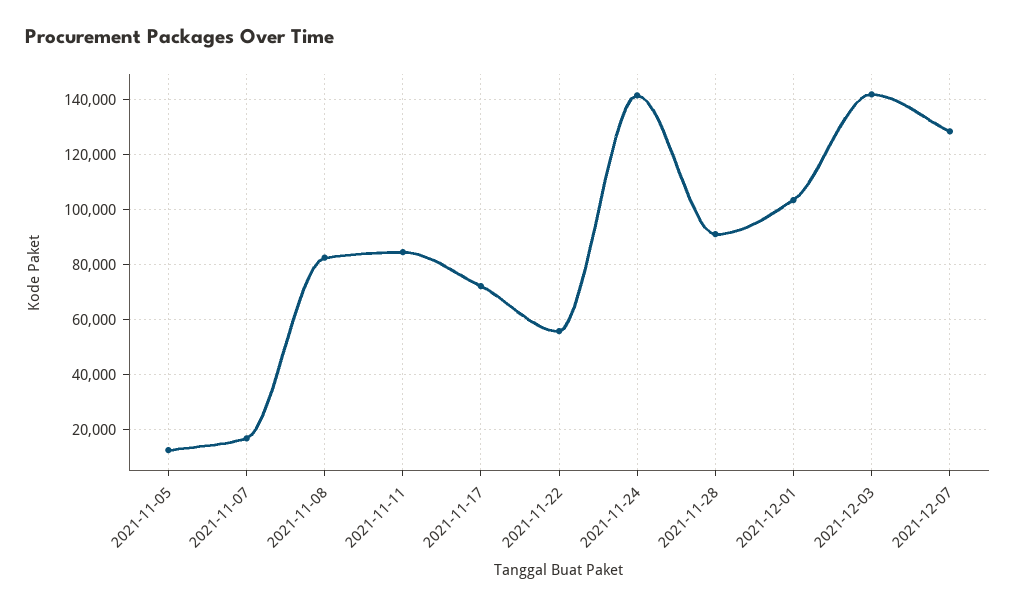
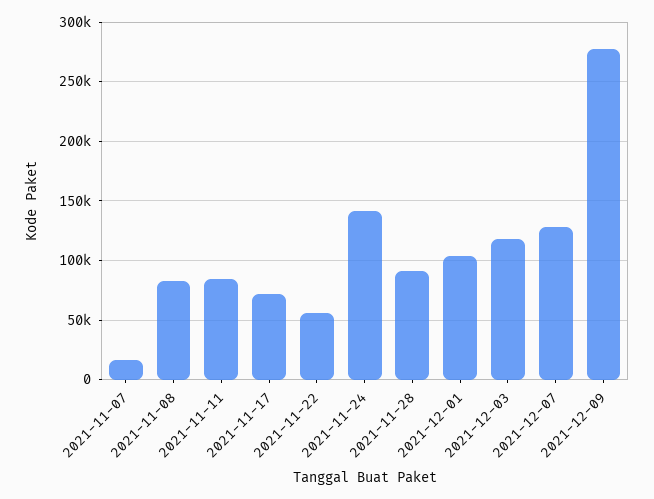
2021-11-05: 12500 -> none
2021-12-03: 142500 -> 120000
2021-12-09: none -> 280000

